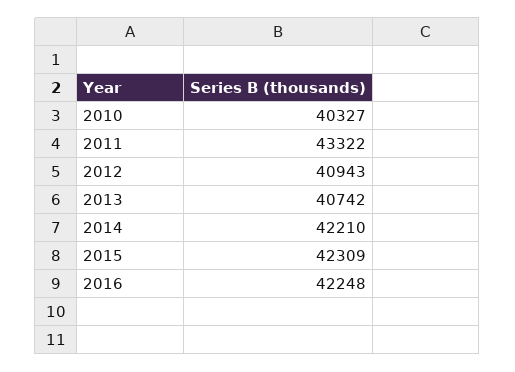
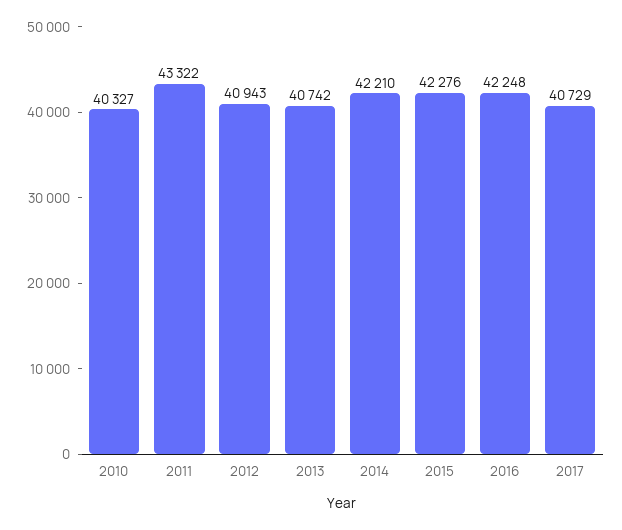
2015: 42309 -> 42276
2017: none -> 40729

